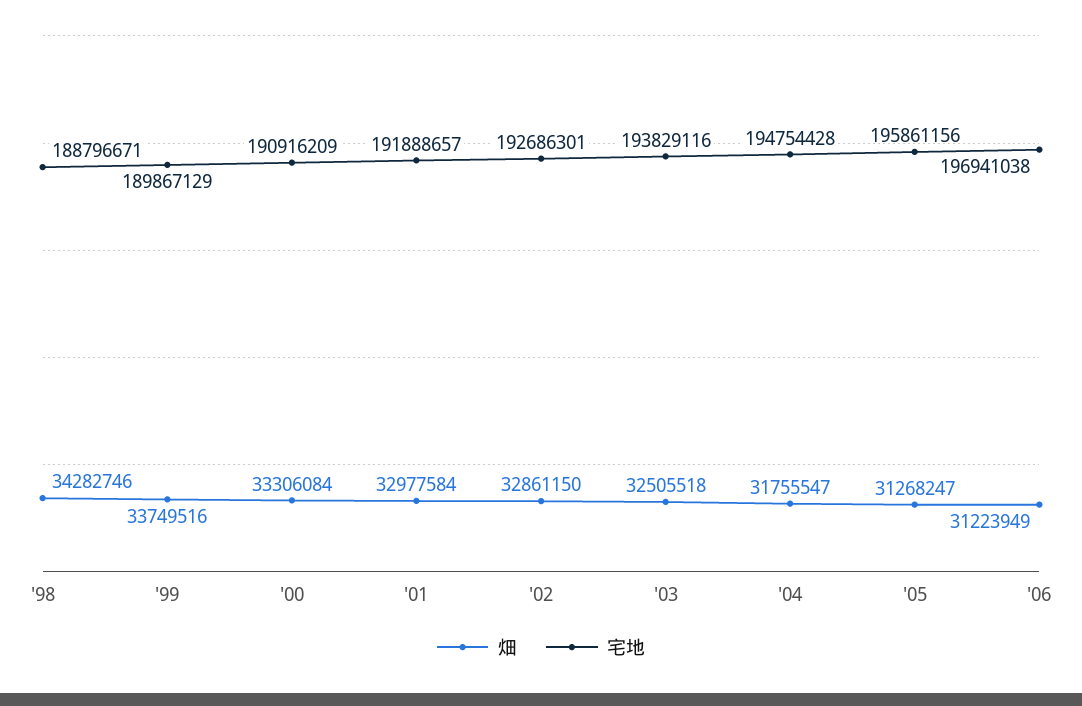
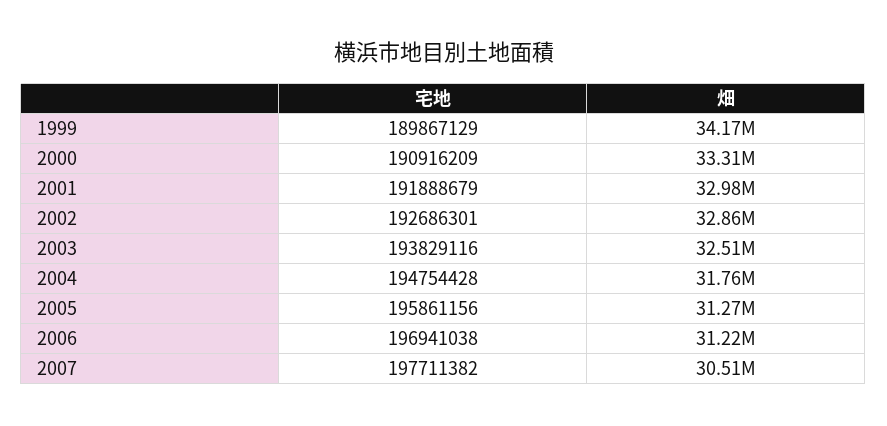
畑, '98: 34282746 -> none
宅地, '98: 188796671 -> none
畑, '99: 33749516 -> 34170000
宅地, '01: 191888657 -> 191888679
宅地, 2007: none -> 197711382
畑, 2007: none -> 30510000

